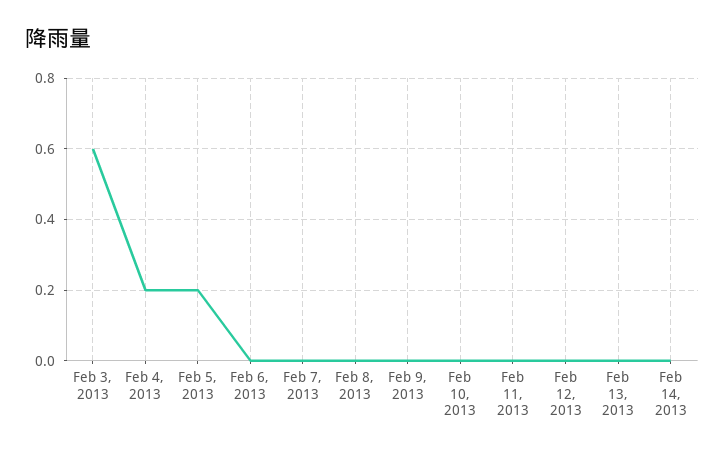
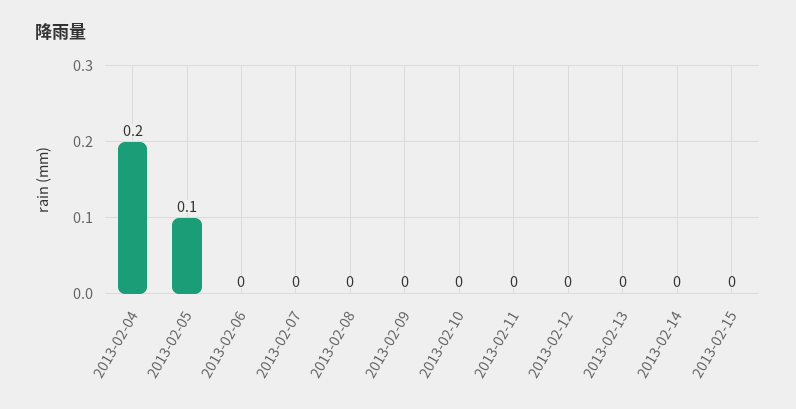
Feb 3, 2013: 0.6 -> none
Feb 5, 2013: 0.2 -> 0.1
2013-02-15: none -> 0

